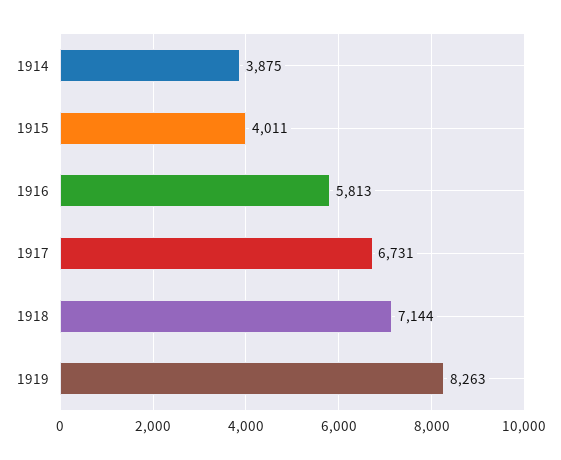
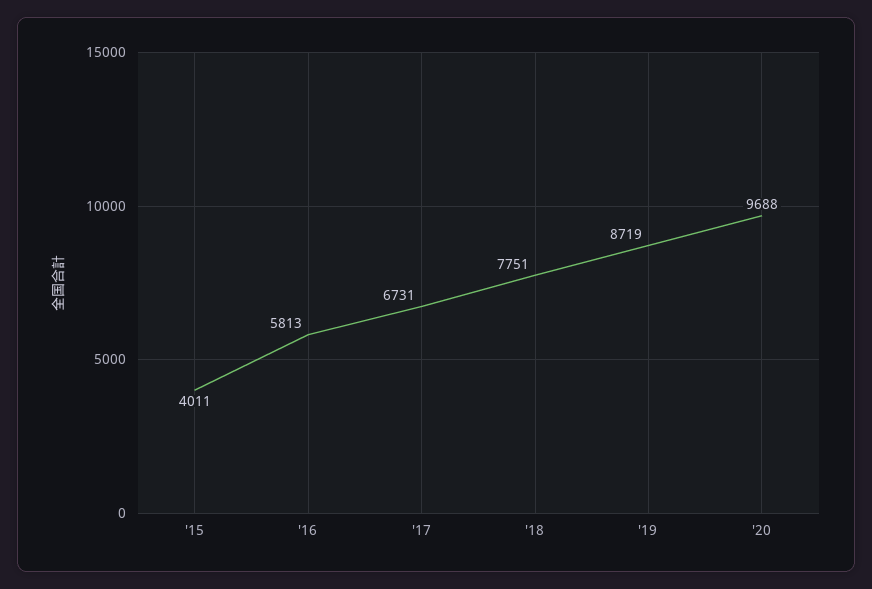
1914: 3875 -> none
1918: 7144 -> 7751
1919: 8263 -> 8719
'20: none -> 9688

